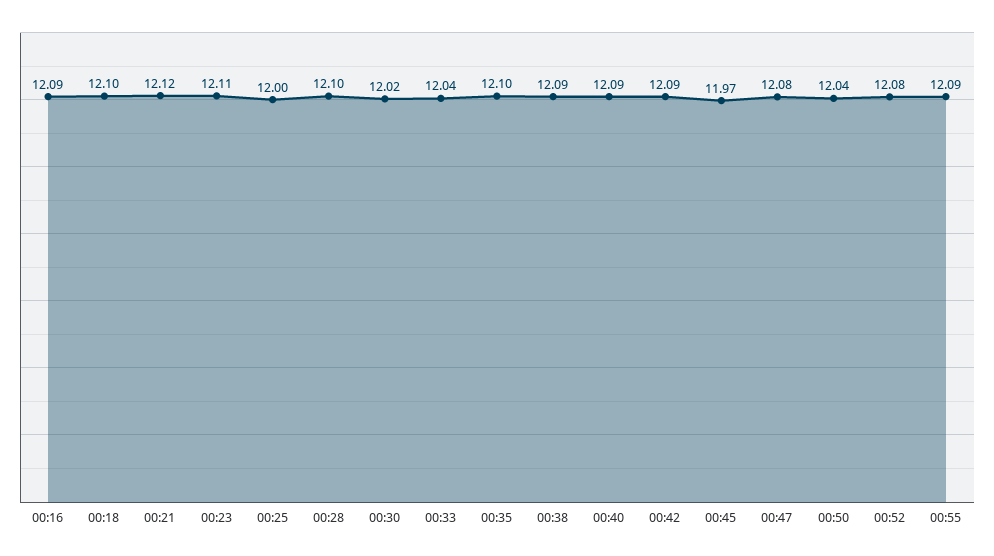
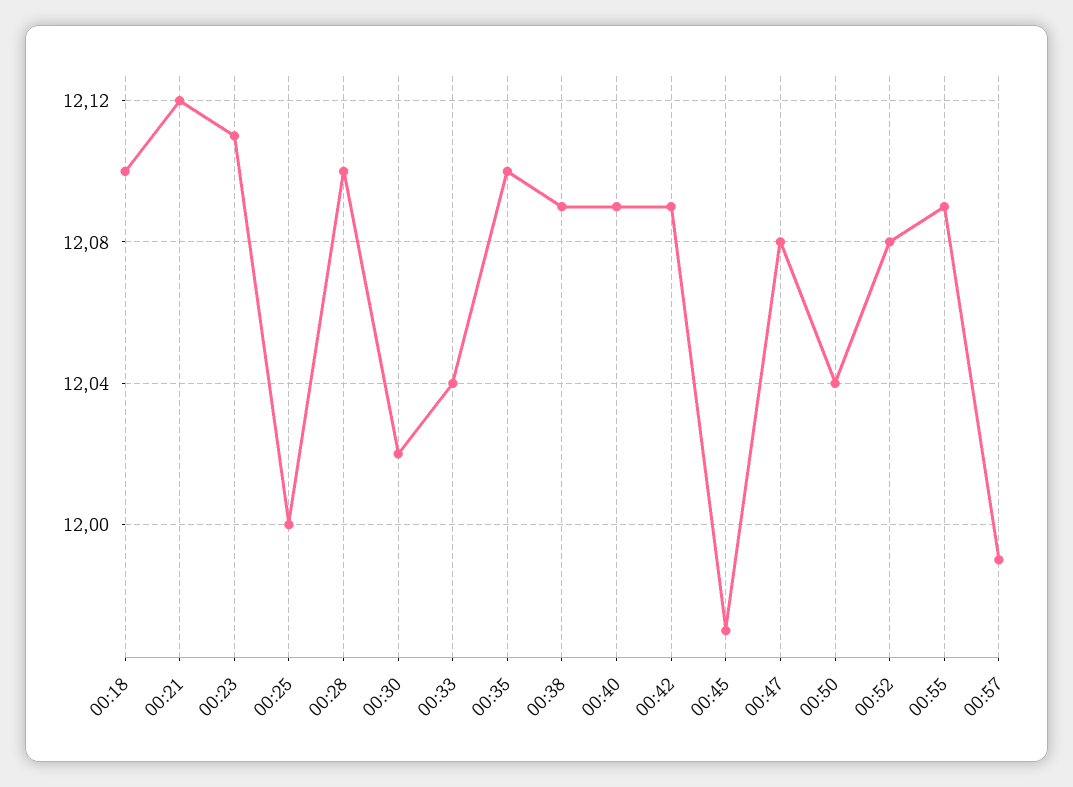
00:16: 12.09 -> none
00:57: none -> 11.99

